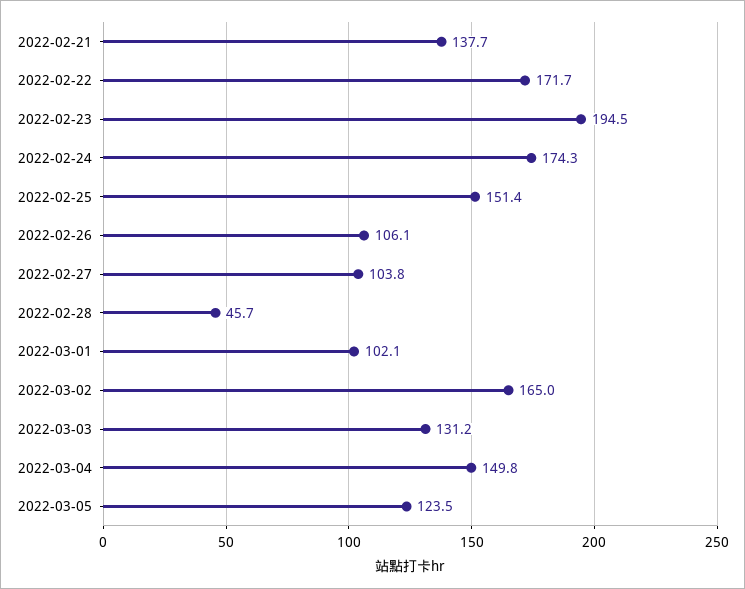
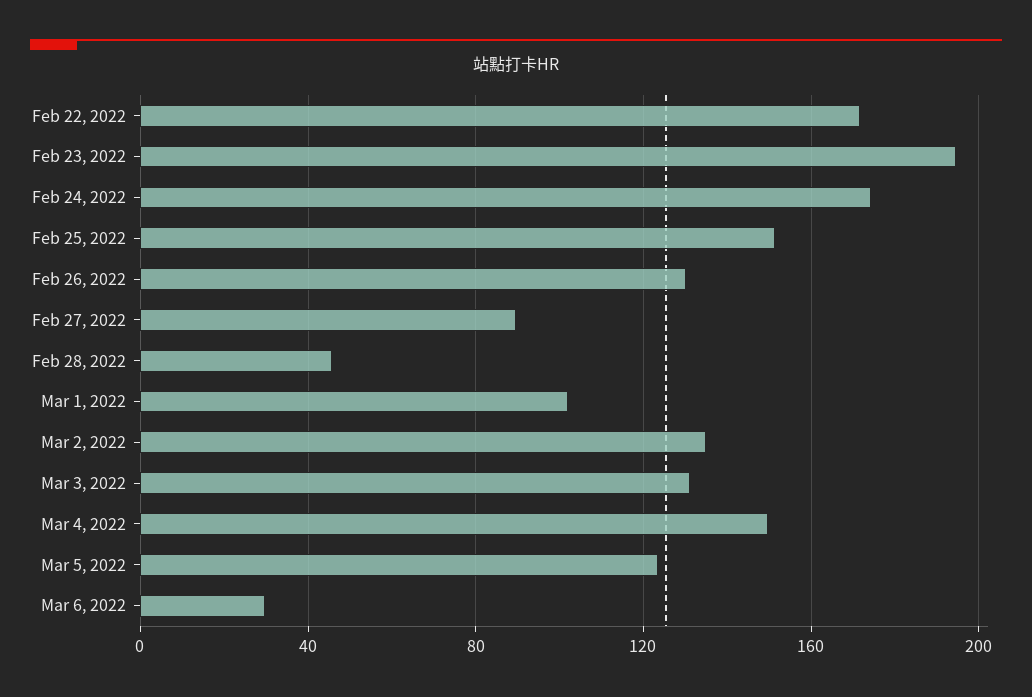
2022-02-21: 137.7 -> none
2022-02-26: 106.1 -> 130
2022-02-27: 103.8 -> 90
2022-03-02: 165 -> 135
Mar 6, 2022: none -> 30

